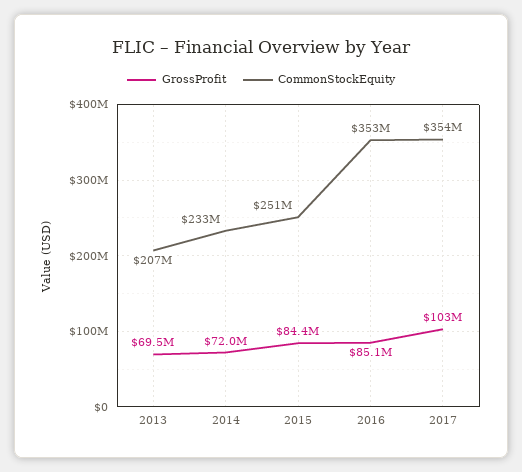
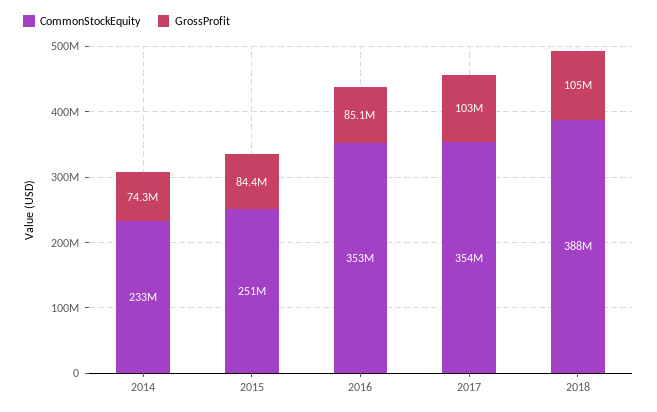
GrossProfit, 2013: 69500000 -> none
CommonStockEquity, 2013: 207000000 -> none
GrossProfit, 2014: 72000000 -> 74300000
CommonStockEquity, 2018: none -> 388000000
GrossProfit, 2018: none -> 105000000

